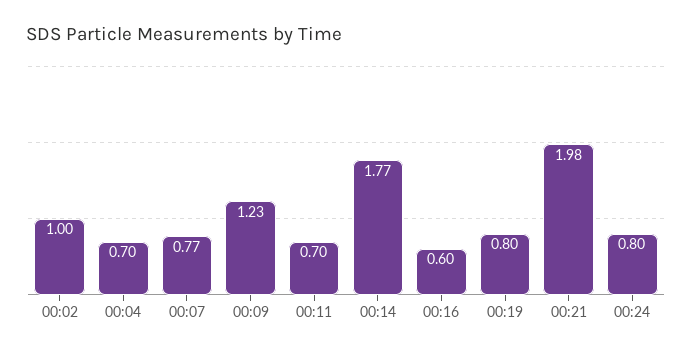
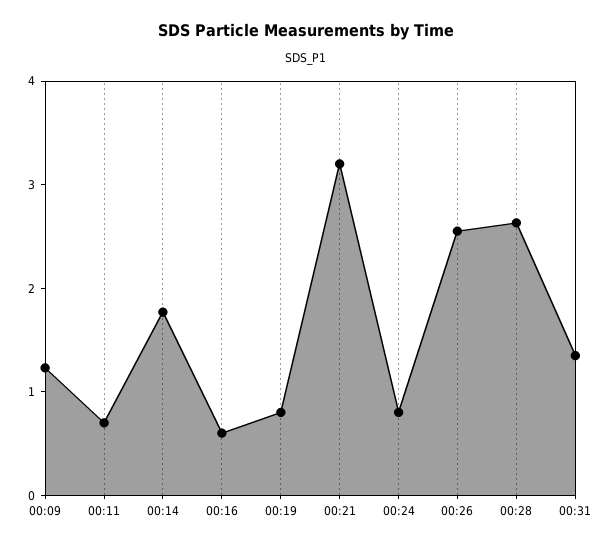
00:02: 1 -> none
00:04: 0.7 -> none
00:07: 0.77 -> none
00:21: 1.98 -> 3.2
00:26: none -> 2.6
00:28: none -> 2.6
00:31: none -> 1.4

